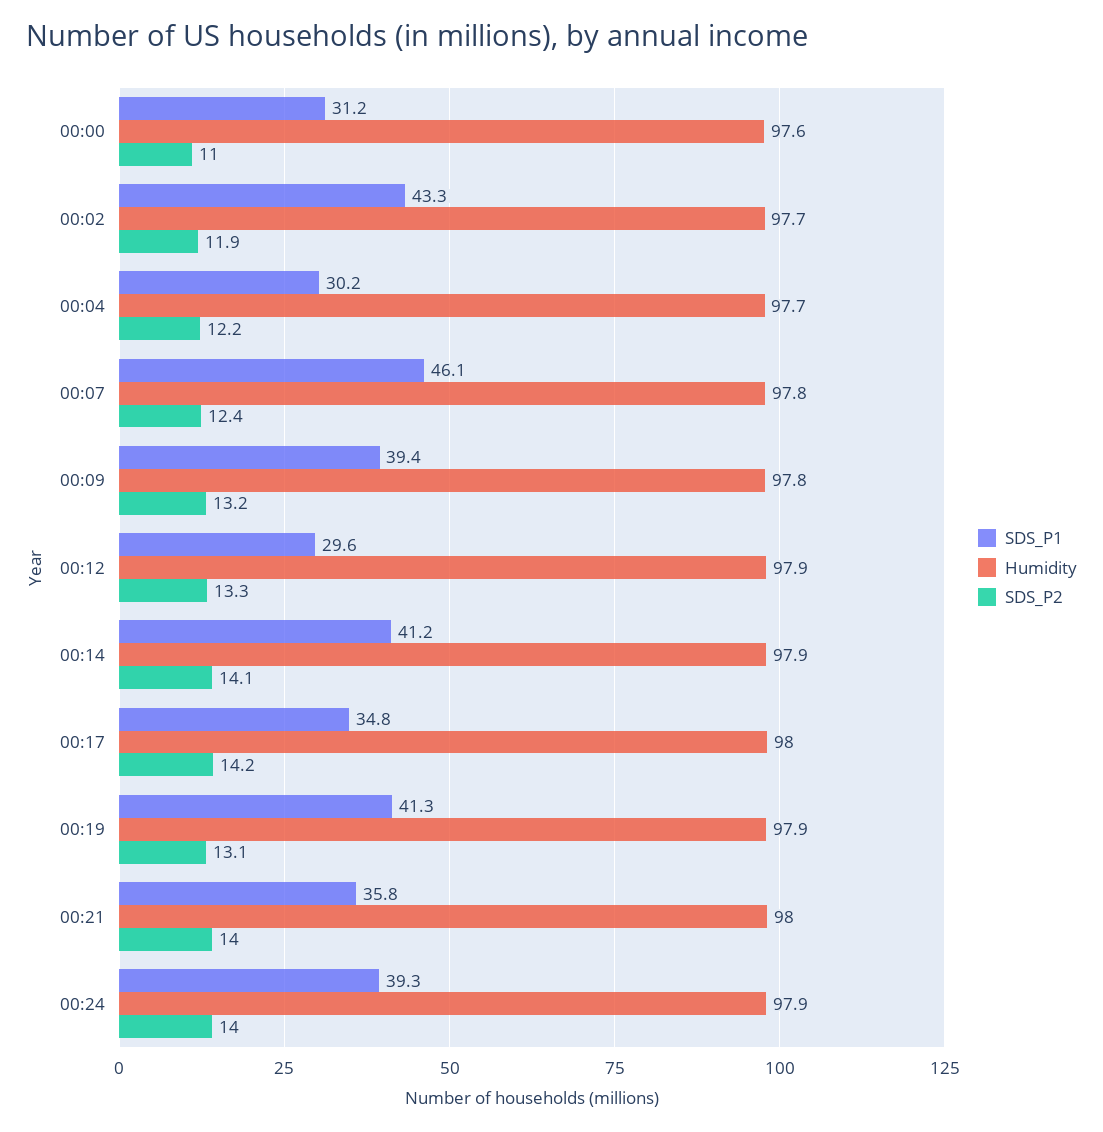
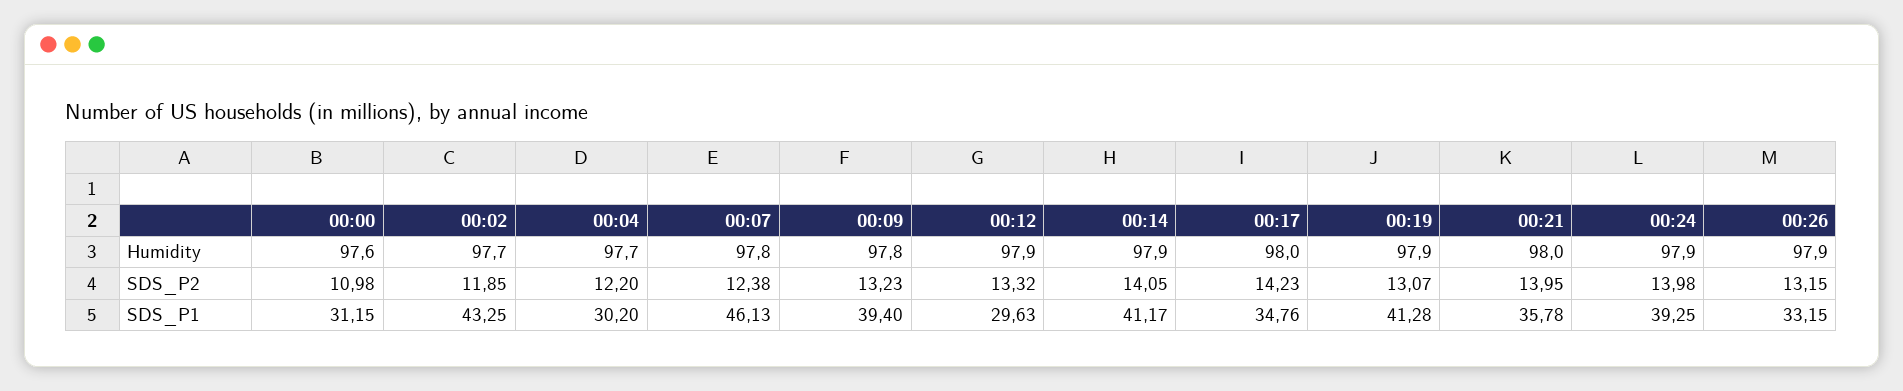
Humidity, 00:26: none -> 97.9
SDS_P2, 00:26: none -> 13.15
SDS_P1, 00:26: none -> 33.15

